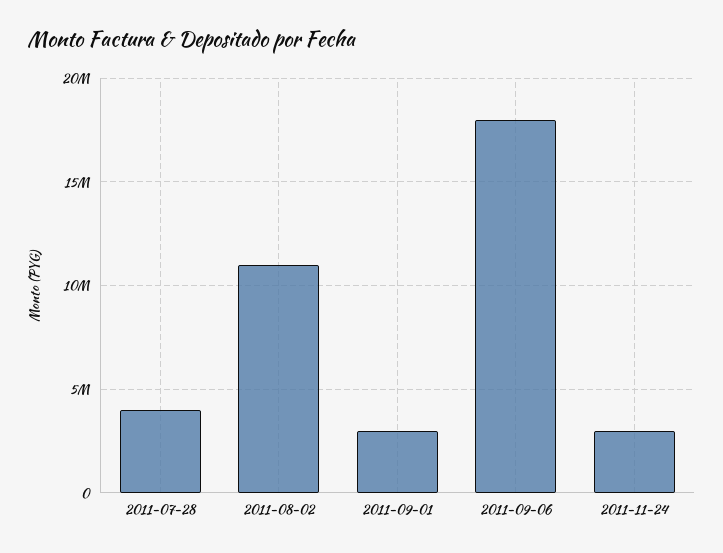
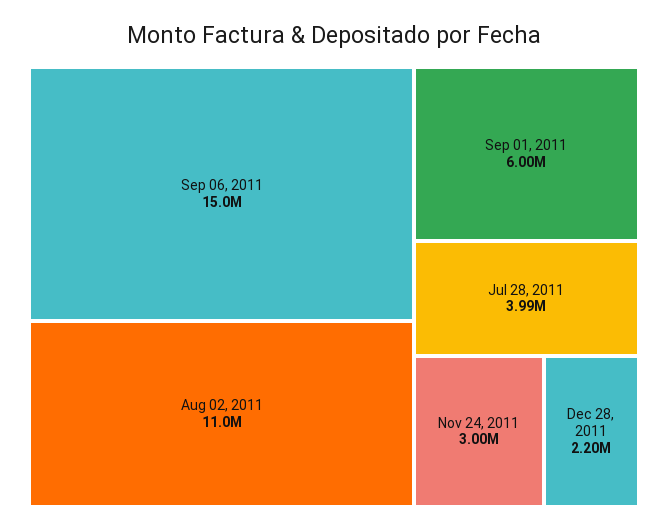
2011-09-01: 3000000 -> 6000000
2011-09-06: 18000000 -> 15000000
Dec 28, 2011: none -> 2200000

